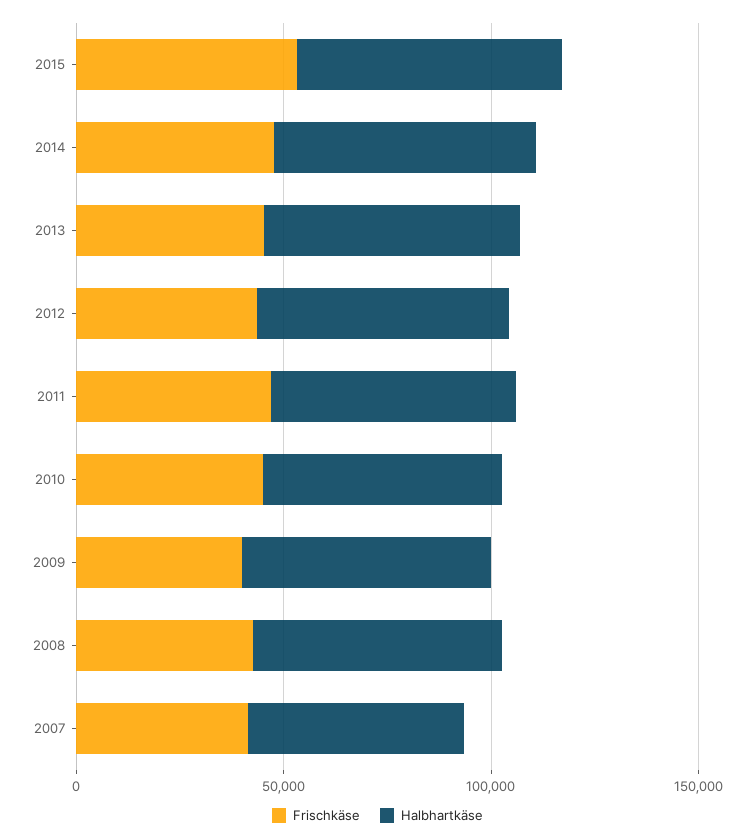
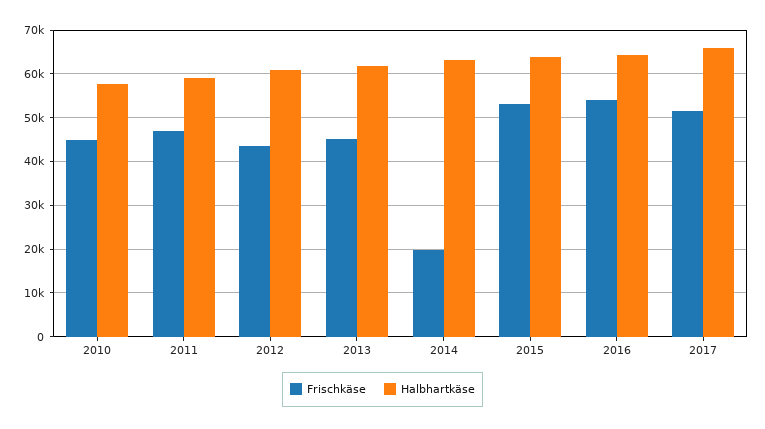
Frischkäse, 2014: 50000 -> 20000
Frischkäse, 2009: 40000 -> none
Halbhartkäse, 2009: 60000 -> none
Frischkäse, 2008: 40000 -> none
Halbhartkäse, 2008: 60000 -> none
Frischkäse, 2007: 40000 -> none
Halbhartkäse, 2007: 50000 -> none
Frischkäse, 2016: none -> 54000
Halbhartkäse, 2016: none -> 64000
Frischkäse, 2017: none -> 52000
Halbhartkäse, 2017: none -> 66000

